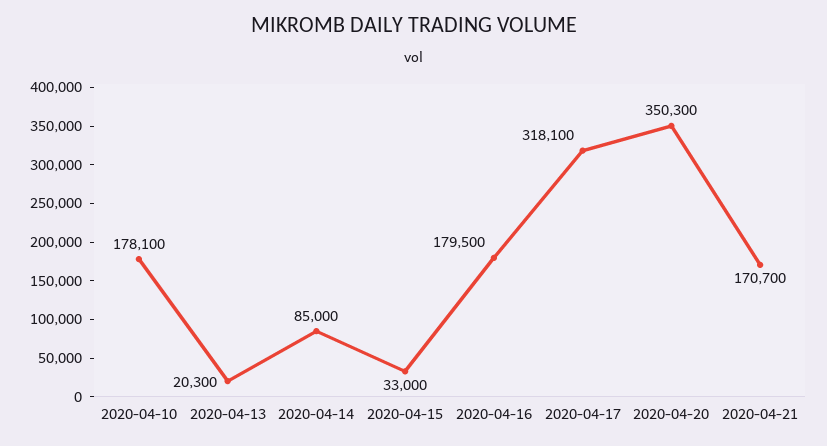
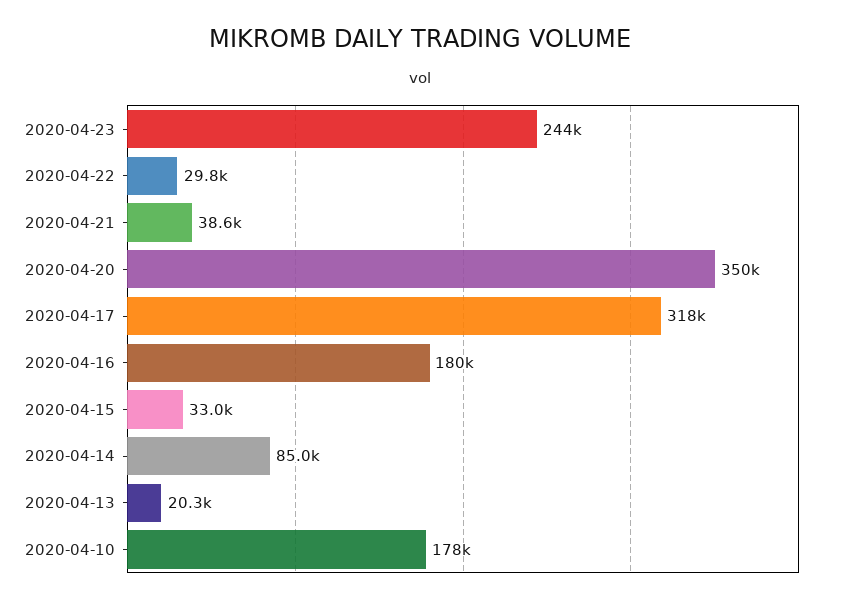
2020-04-21: 170700 -> 38600
2020-04-23: none -> 244000
2020-04-22: none -> 29800

